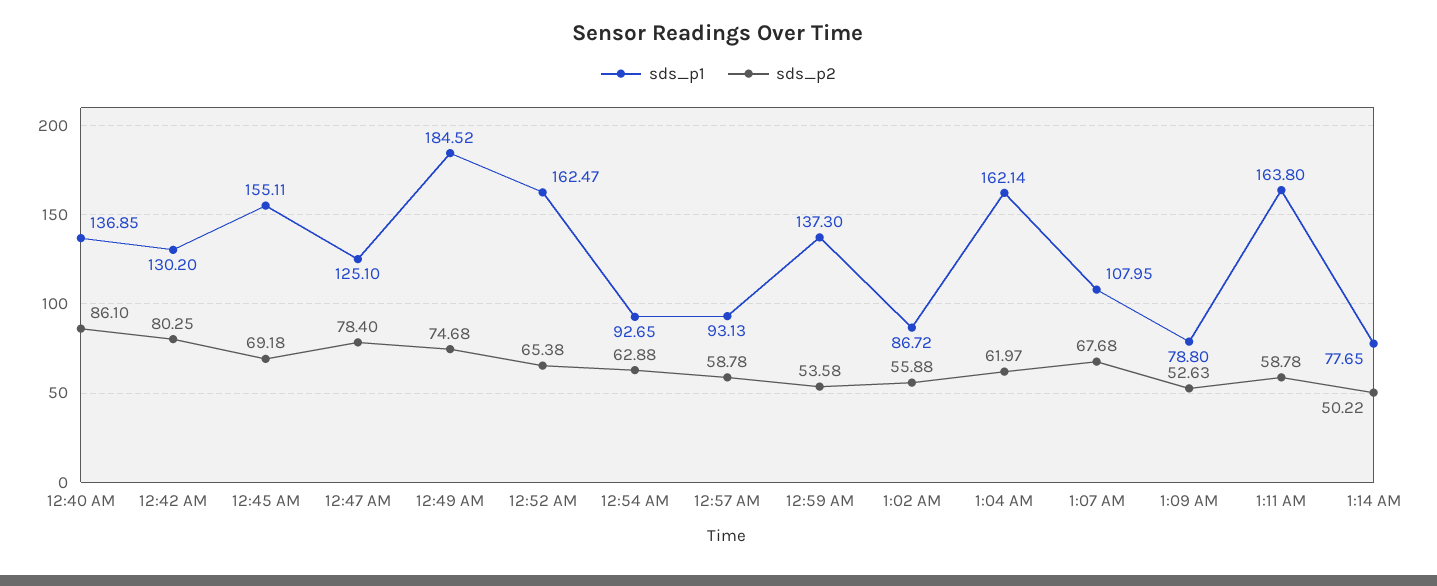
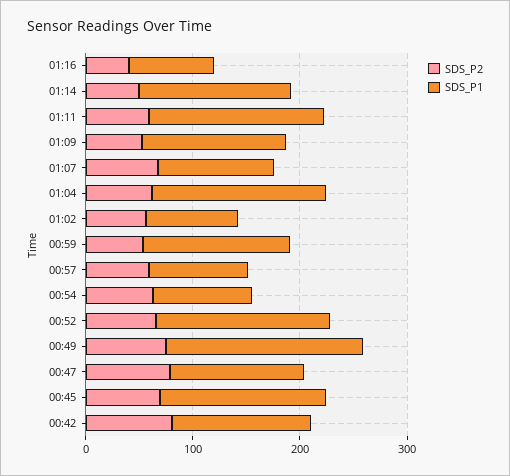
sds_p1, 12:40 AM: 136.85 -> none
sds_p2, 12:40 AM: 86.1 -> none
sds_p1, 1:09 AM: 78.8 -> 140
sds_p1, 1:14 AM: 77.65 -> 140
sds_p2, 01:16: none -> 40
sds_p1, 01:16: none -> 80

